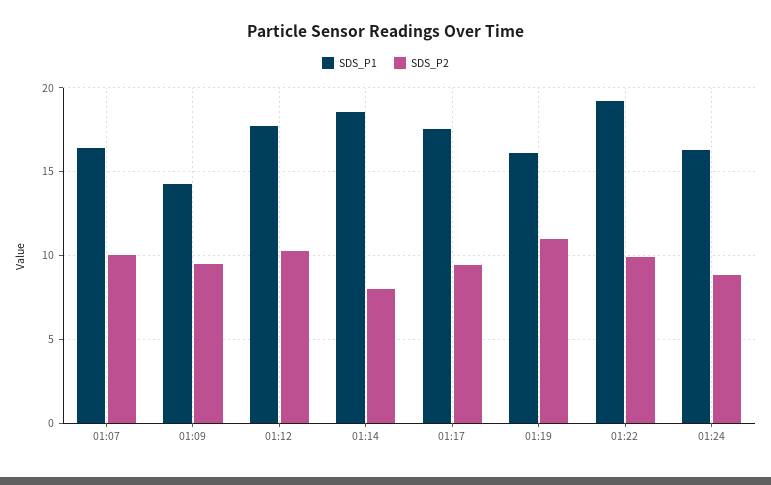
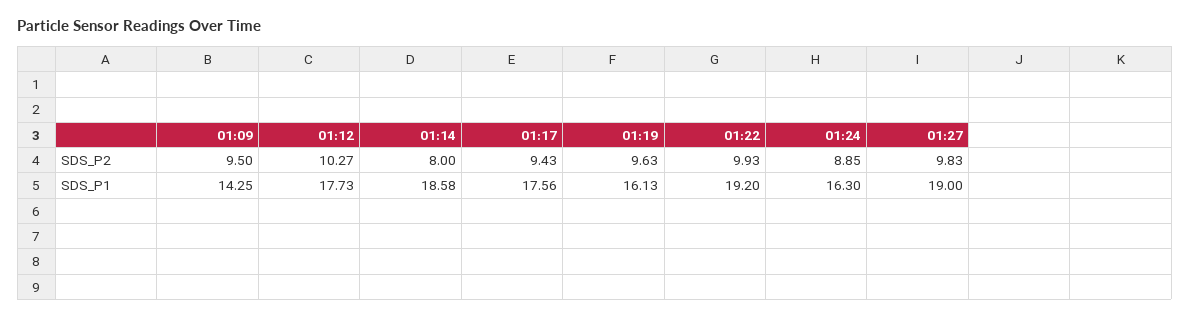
SDS_P1, 01:07: 16.5 -> none
SDS_P2, 01:07: 10 -> none
SDS_P2, 01:19: 11 -> 9.63
SDS_P2, 01:27: none -> 9.83
SDS_P1, 01:27: none -> 19

